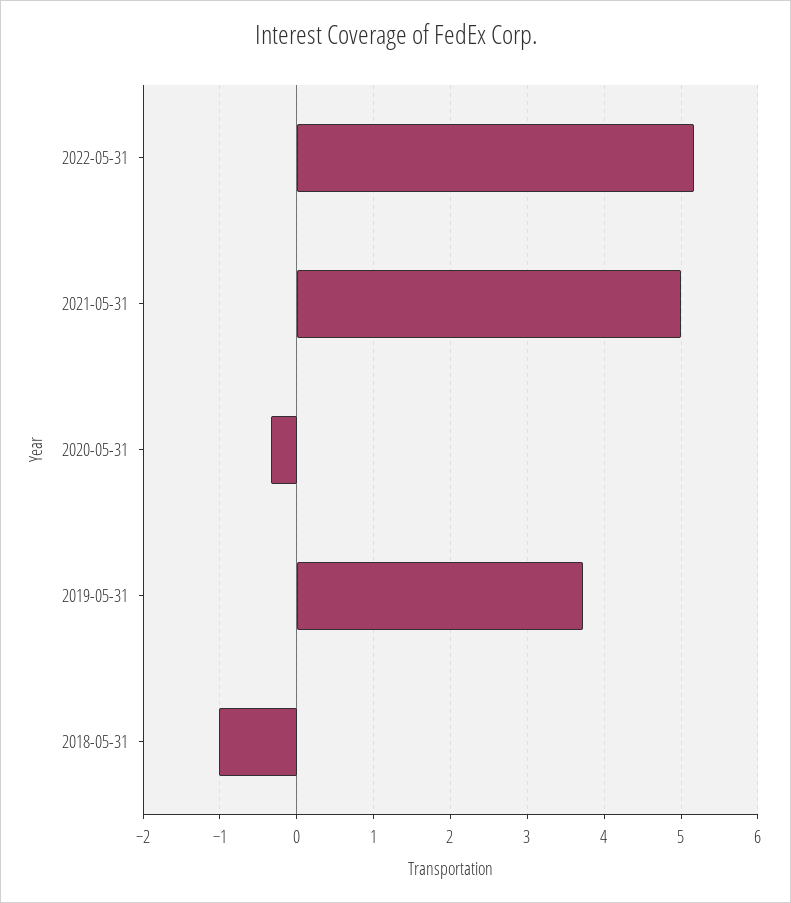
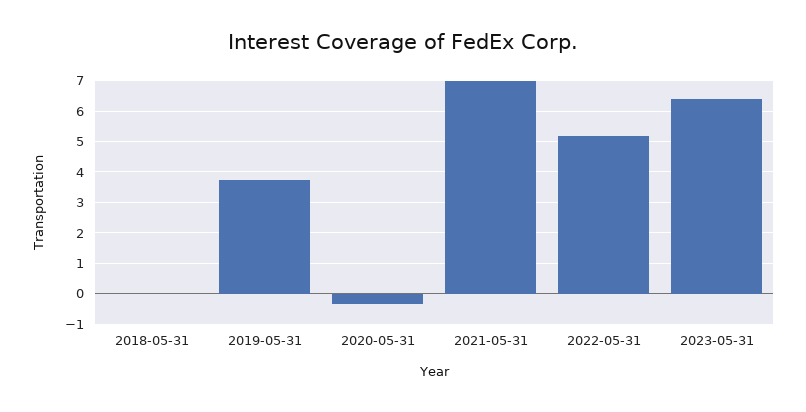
2021-05-31: 5 -> 7
2018-05-31: -1 -> 0
2023-05-31: none -> 6.4

